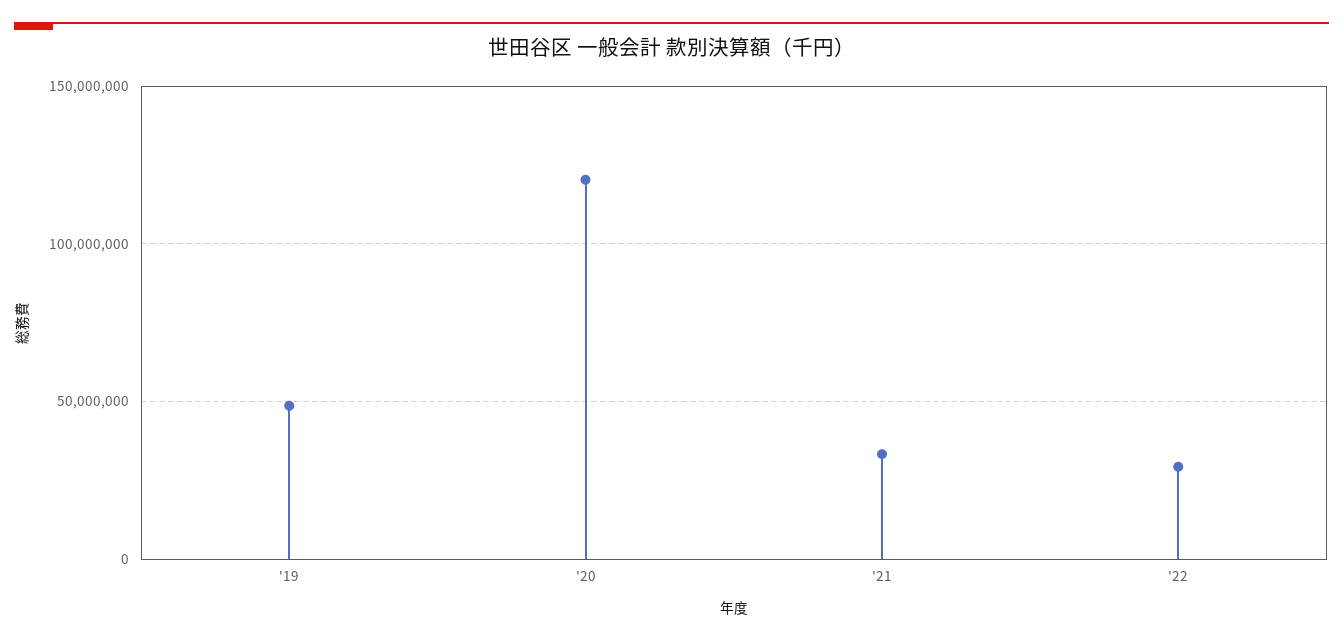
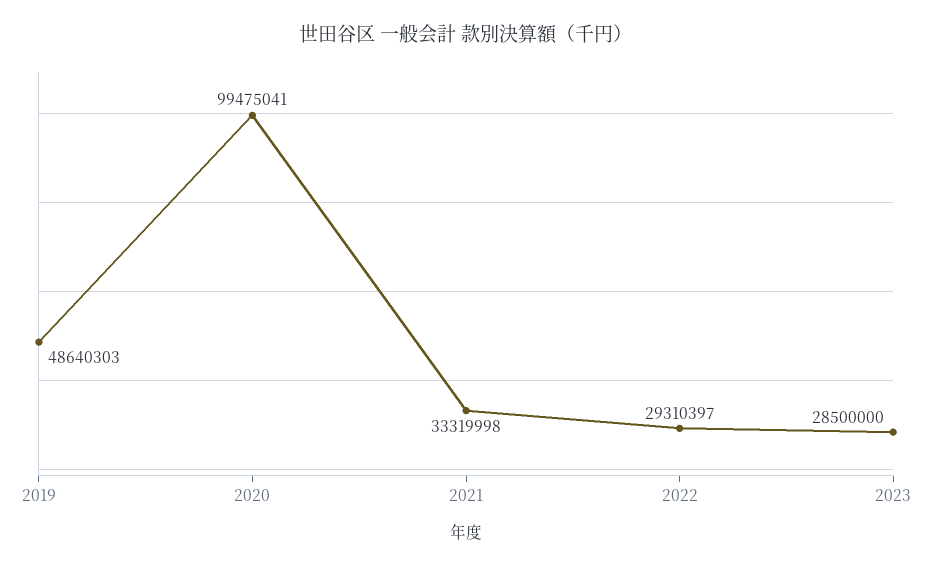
'20: 120000000 -> 99475041
2023: none -> 28500000

